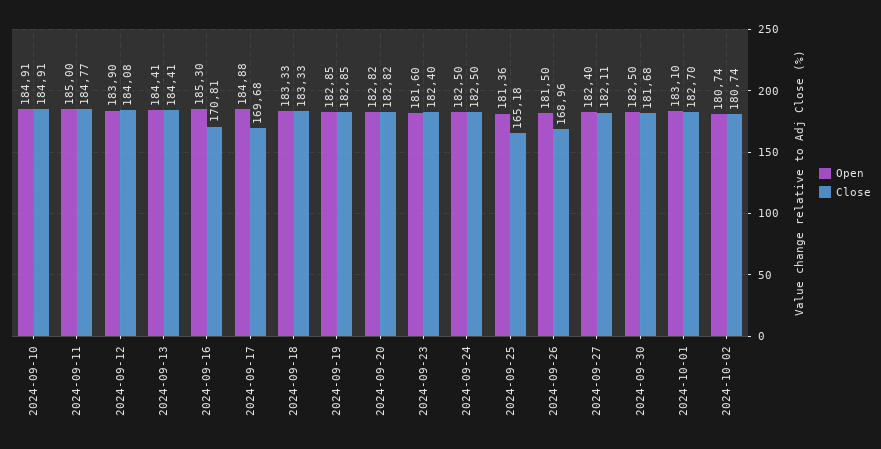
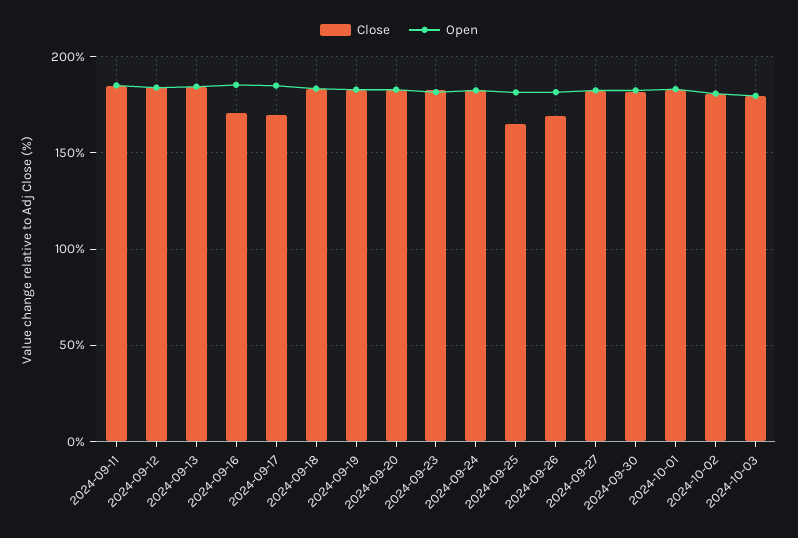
Open, 2024-09-10: 184.91 -> none
Close, 2024-09-10: 184.91 -> none
Close, 2024-10-03: none -> 180
Open, 2024-10-03: none -> 180

